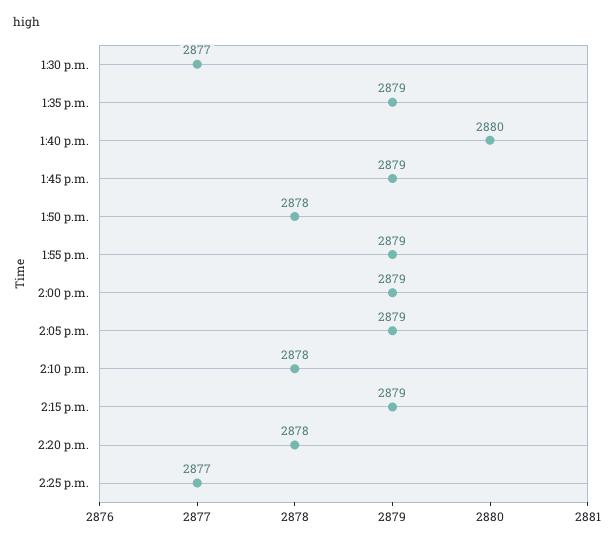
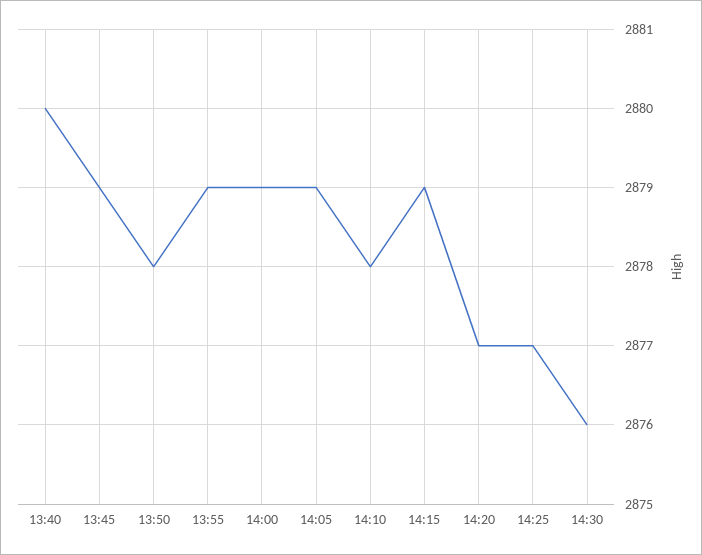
1:30 p.m.: 2877 -> none
1:35 p.m.: 2879 -> none
2:20 p.m.: 2878 -> 2877
14:30: none -> 2876

